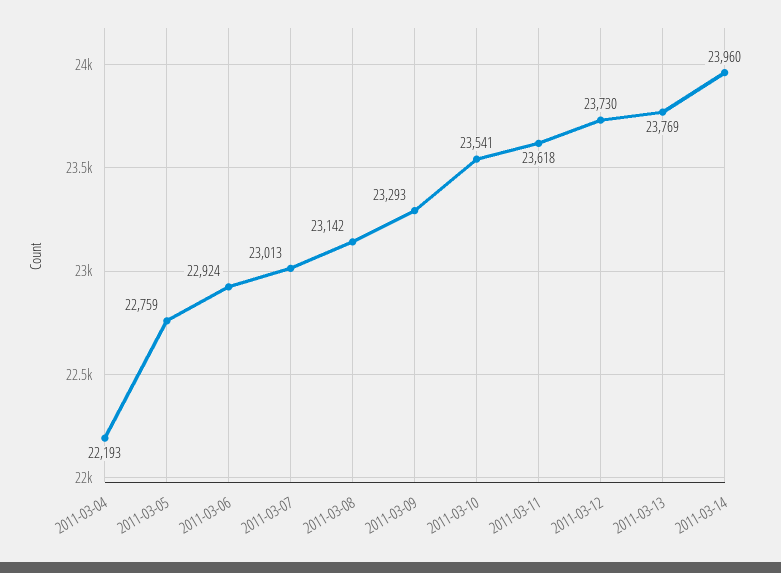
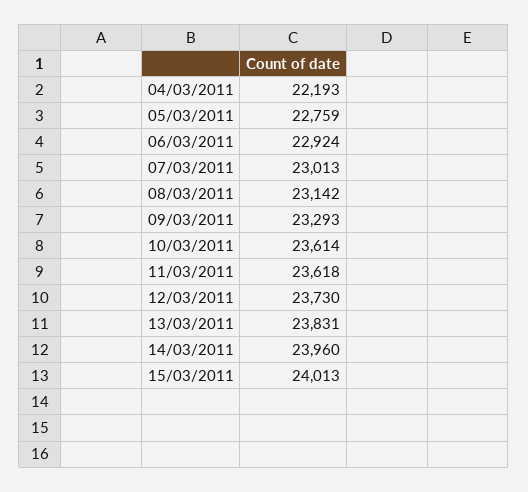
2011-03-10: 23541 -> 23614
2011-03-13: 23769 -> 23831
15/03/2011: none -> 24013

